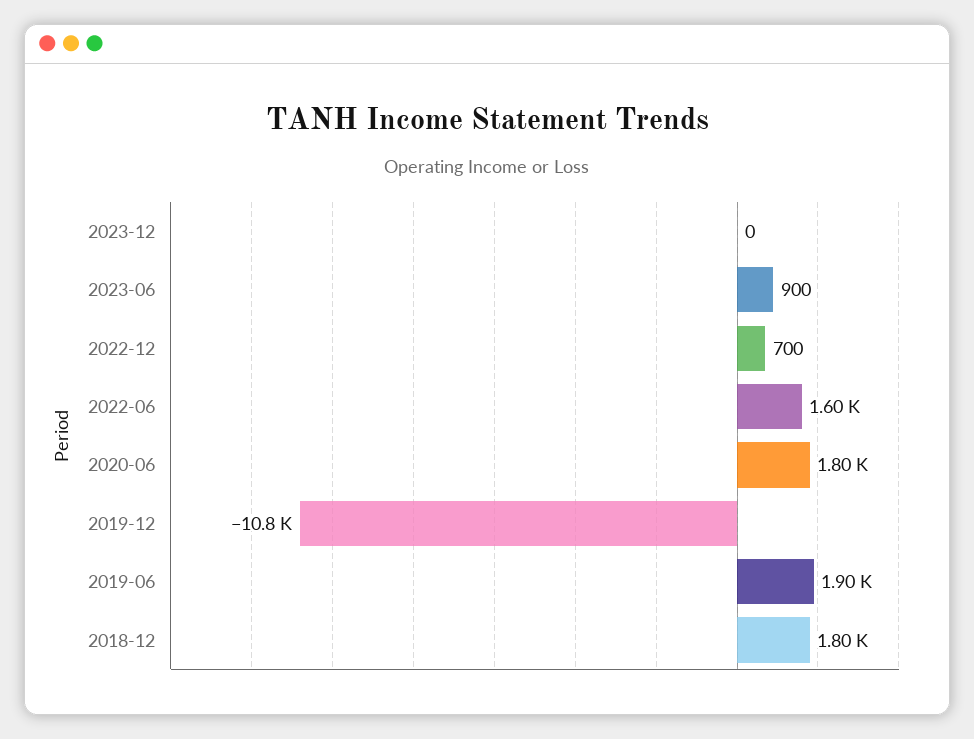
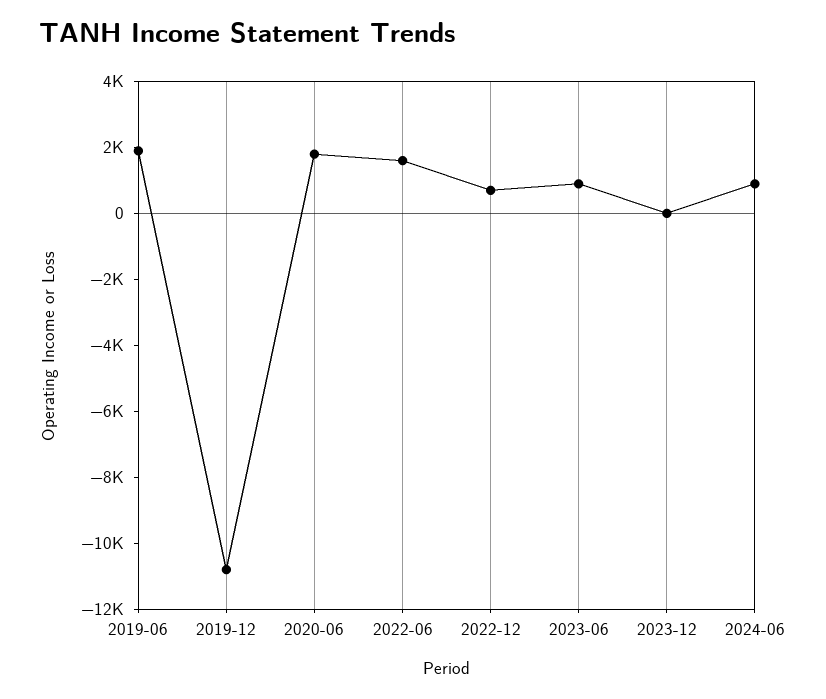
2018-12: 1800 -> none
2024-06: none -> 1000

